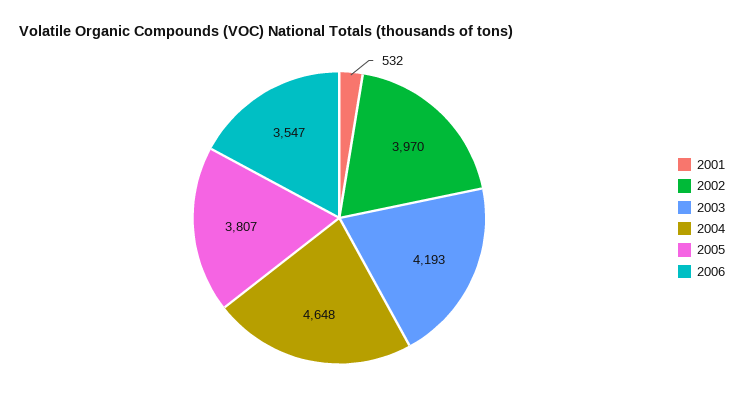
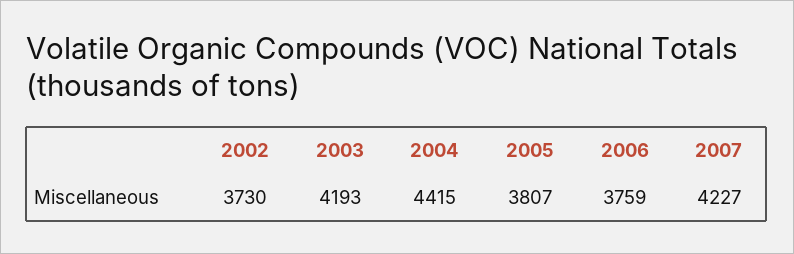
2001: 532 -> none
2002: 3970 -> 3730
2004: 4648 -> 4415
2006: 3547 -> 3759
2007: none -> 4227

